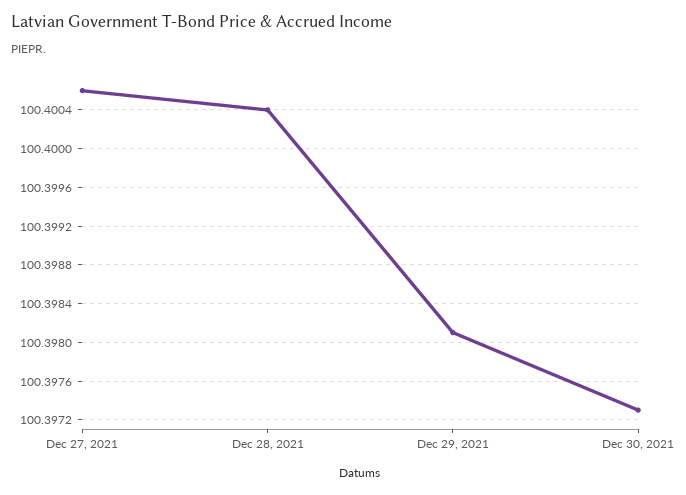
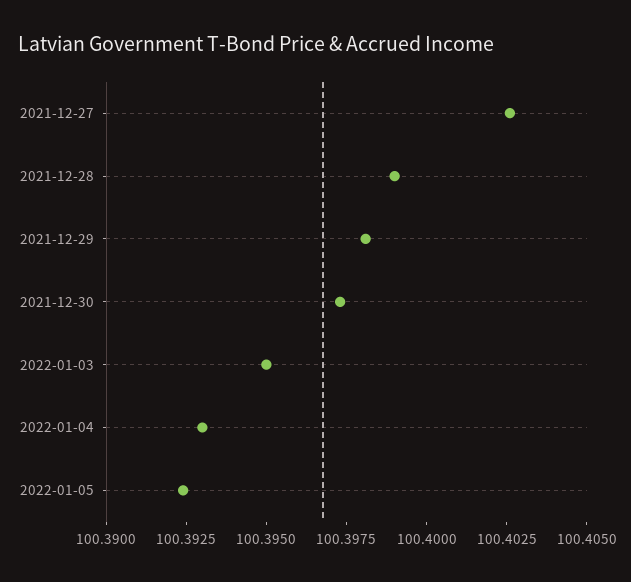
Dec 27, 2021: 100.4006 -> 100.4025
Dec 28, 2021: 100.4004 -> 100.399
2022-01-03: none -> 100.395
2022-01-04: none -> 100.393
2022-01-05: none -> 100.3925

